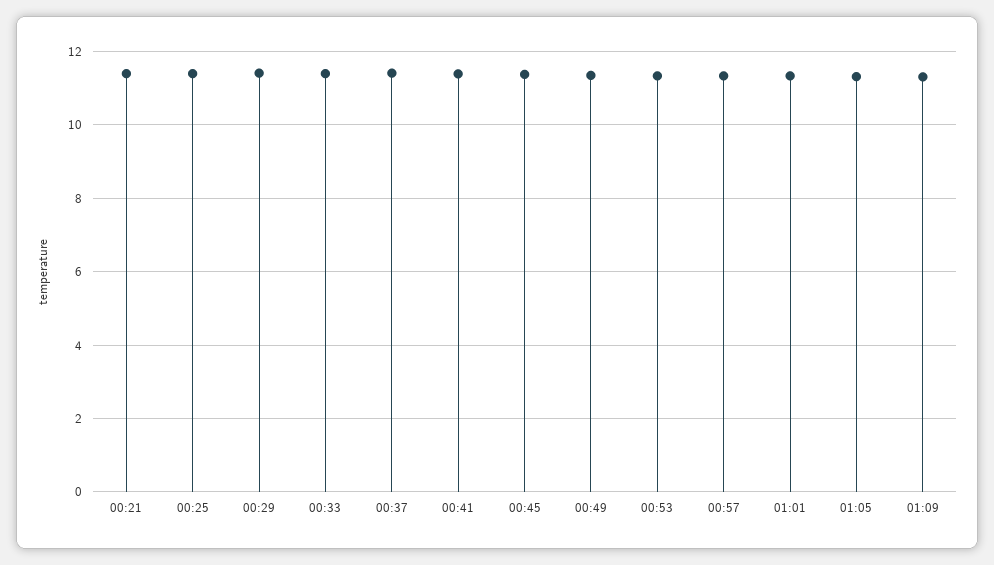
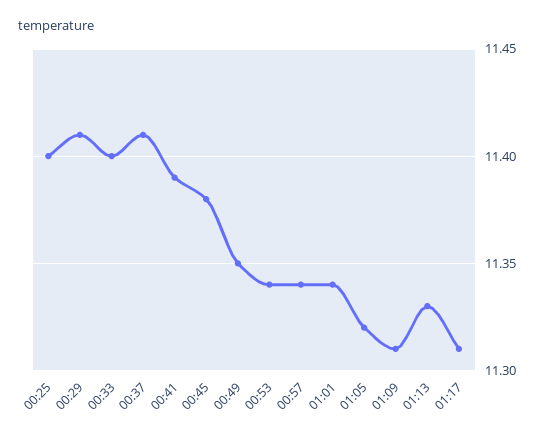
00:21: 11.4 -> none
01:13: none -> 11.33
01:17: none -> 11.31

